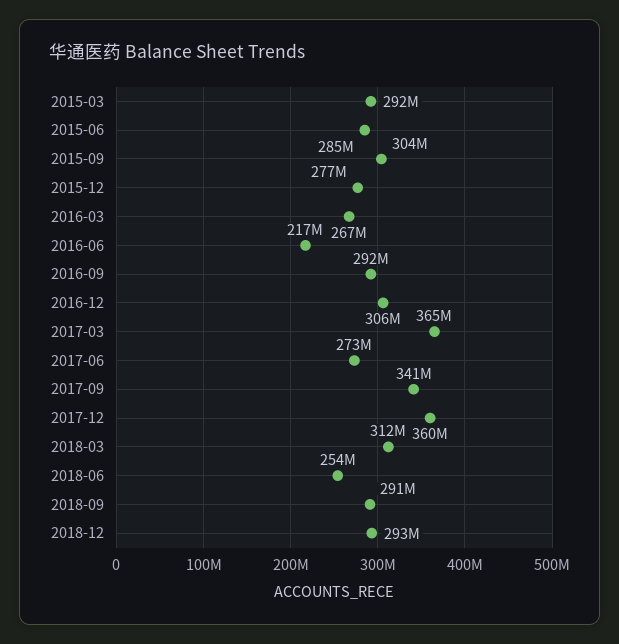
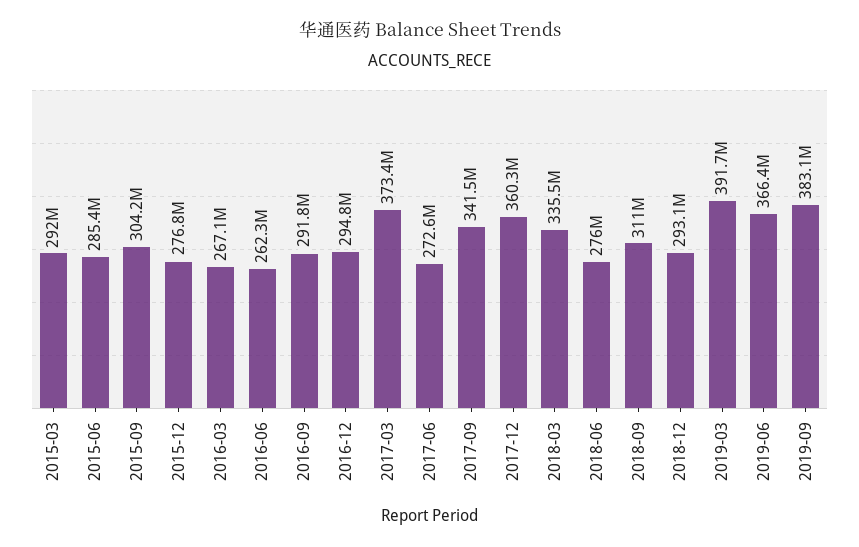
2016-06: 217000000 -> 262300000
2016-12: 306000000 -> 294800000
2017-03: 365000000 -> 373400000
2018-03: 312000000 -> 335500000
2018-06: 254000000 -> 276000000
2018-09: 291000000 -> 311000000
2019-03: none -> 391700000
2019-06: none -> 366400000
2019-09: none -> 383100000

